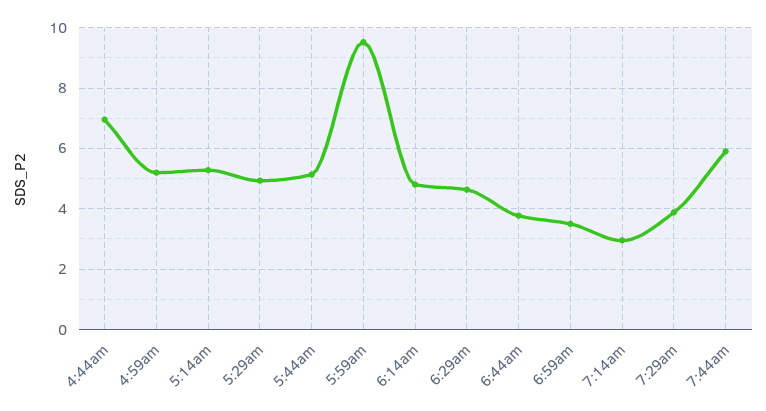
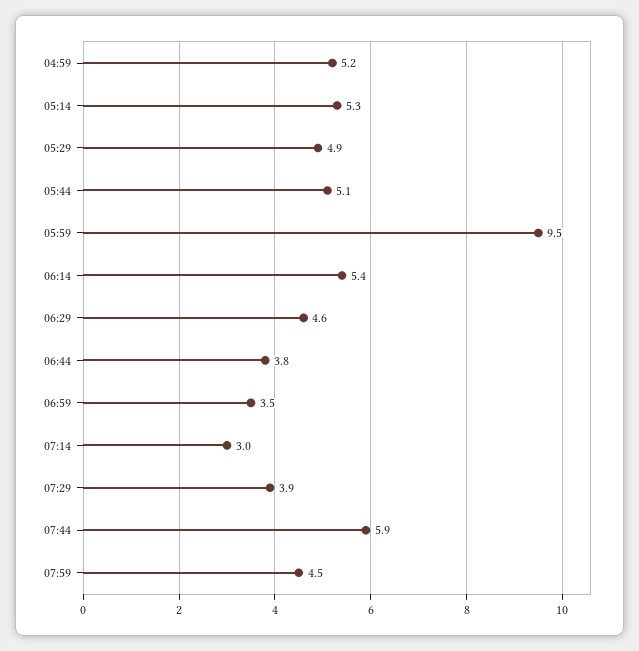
4:44am: 7 -> none
6:14am: 4.8 -> 5.4
07:59: none -> 4.5

